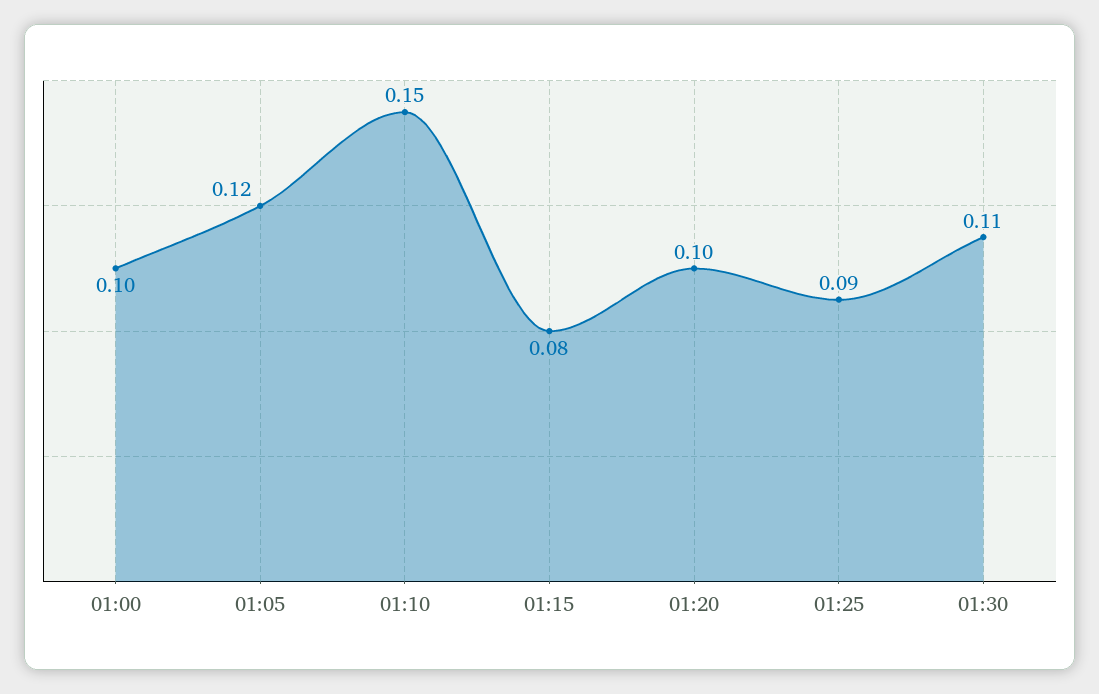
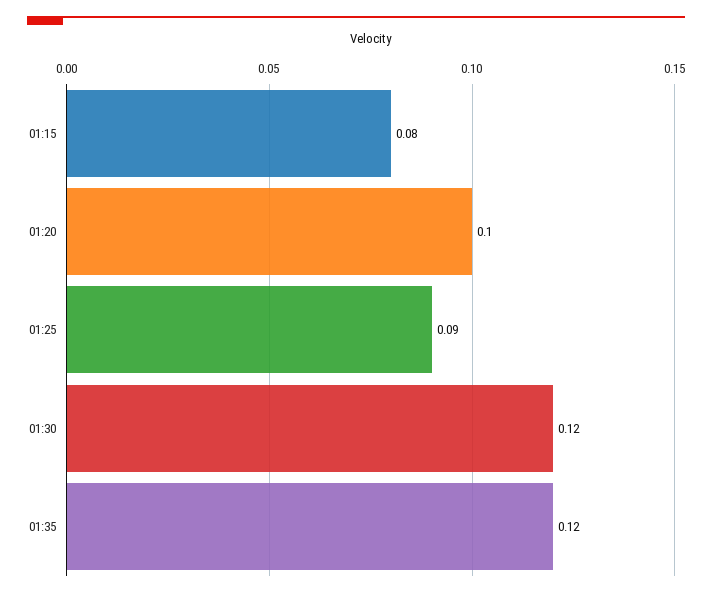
01:00: 0.1 -> none
01:05: 0.12 -> none
01:10: 0.15 -> none
01:30: 0.11 -> 0.12
01:35: none -> 0.12

